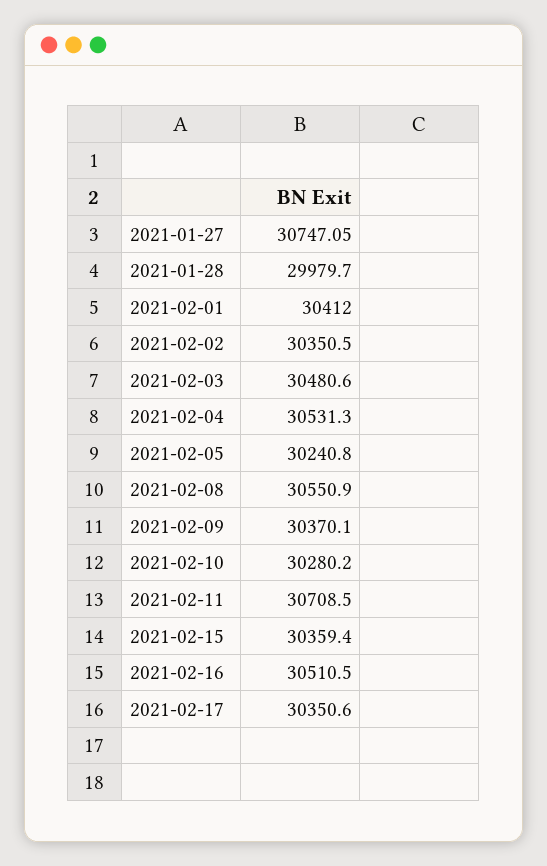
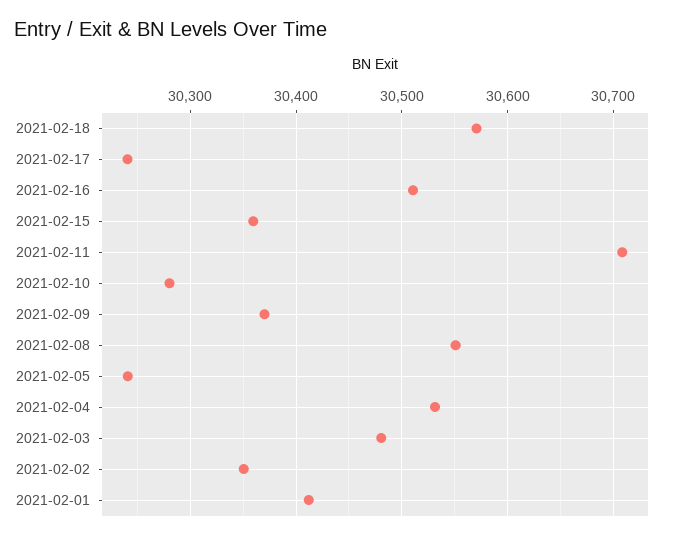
2021-01-27: 30747.05 -> none
2021-01-28: 29979.7 -> none
2021-02-17: 30350.6 -> 30240
2021-02-18: none -> 30570

